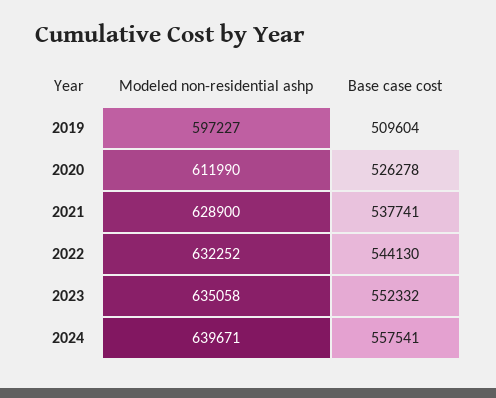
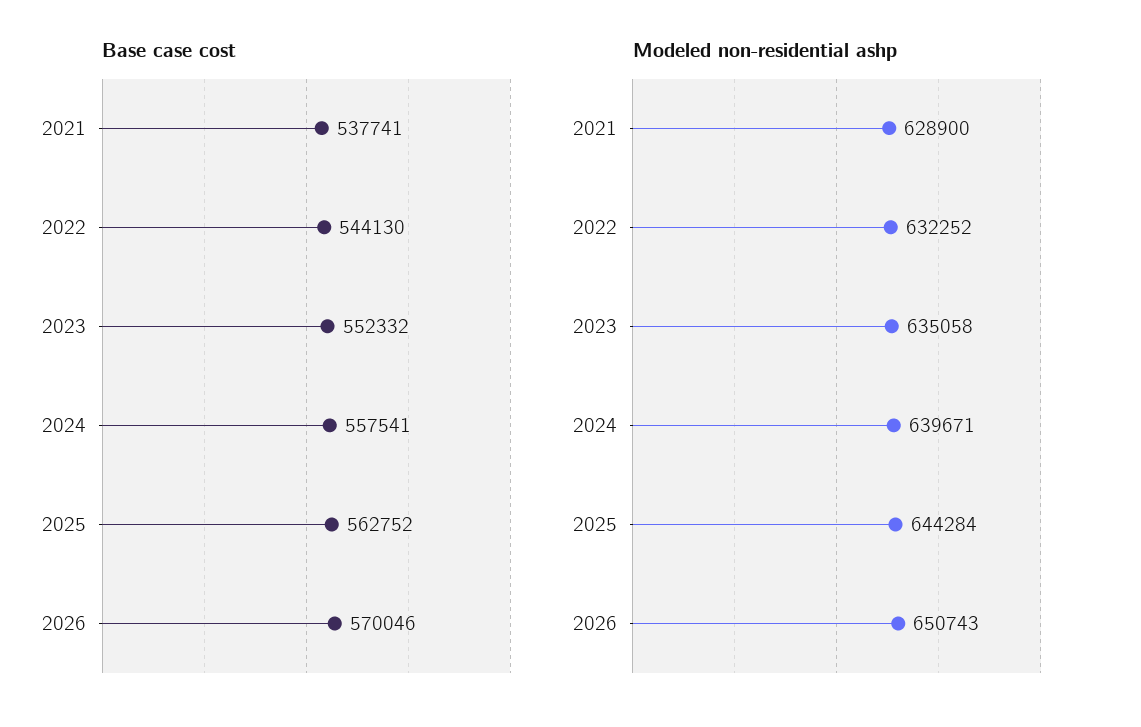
Modeled non-residential ashp, 2019: 597227 -> none
Base case cost, 2019: 509604 -> none
Modeled non-residential ashp, 2020: 611990 -> none
Base case cost, 2020: 526278 -> none
Base case cost, 2025: none -> 562752
Base case cost, 2026: none -> 570046
Modeled non-residential ashp, 2025: none -> 644284
Modeled non-residential ashp, 2026: none -> 650743

